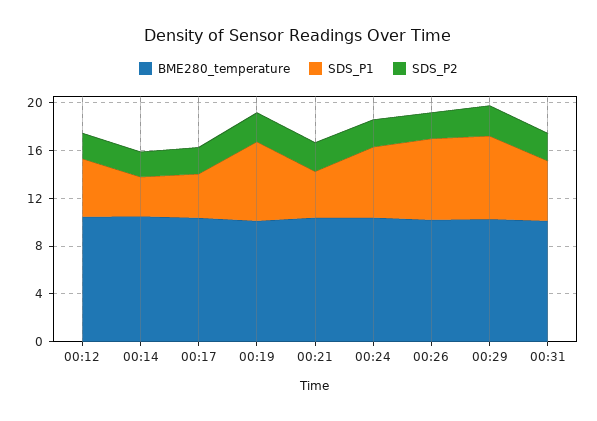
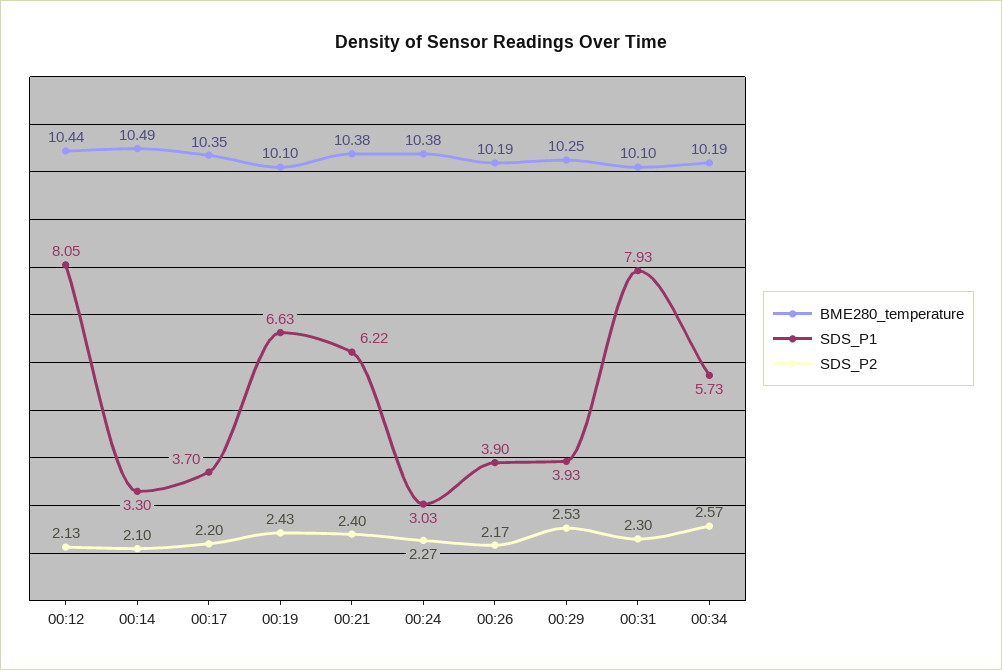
SDS_P1, 00:12: 5 -> 8.05
SDS_P1, 00:21: 4 -> 6.22
SDS_P1, 00:24: 6 -> 3.03
SDS_P1, 00:26: 7 -> 3.9
SDS_P1, 00:29: 7 -> 3.93
SDS_P1, 00:31: 5 -> 7.93
BME280_temperature, 00:34: none -> 10.19
SDS_P1, 00:34: none -> 5.73
SDS_P2, 00:34: none -> 2.57

